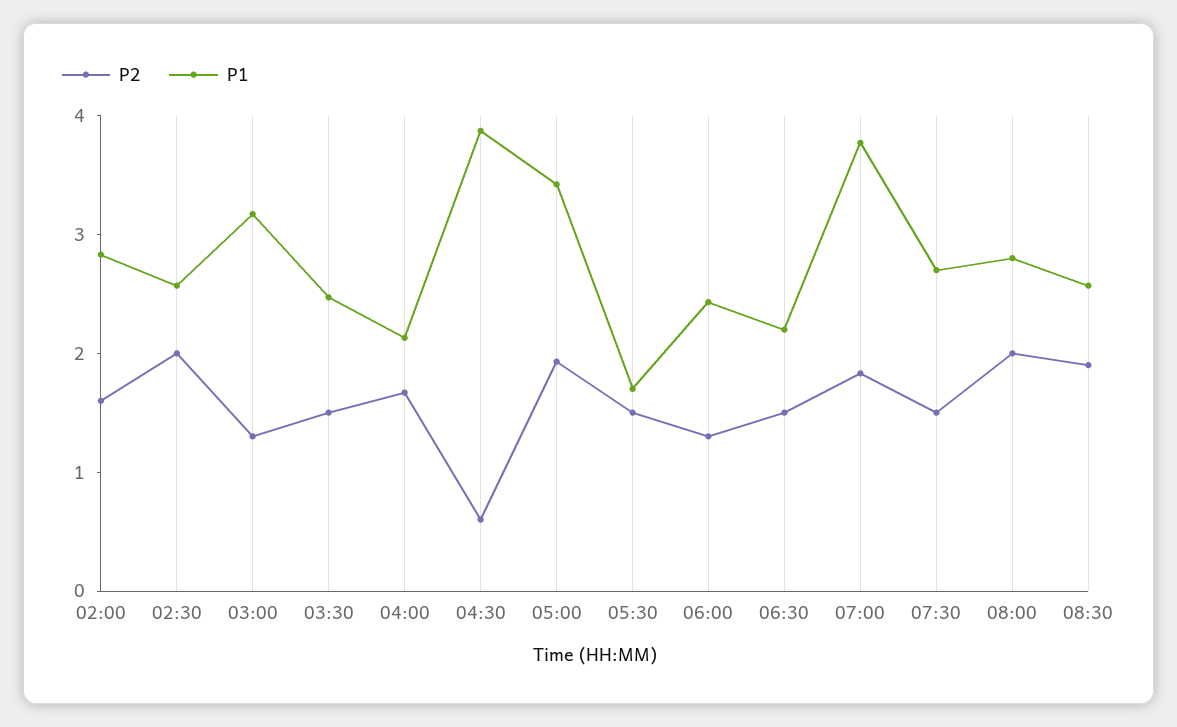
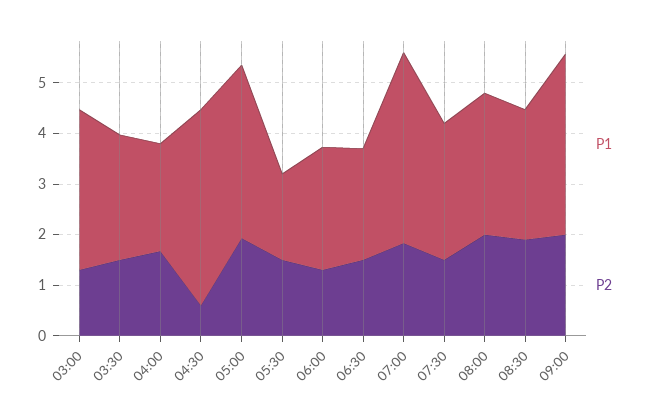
P2, 02:00: 1.6 -> none
P1, 02:00: 2.8 -> none
P2, 02:30: 2 -> none
P1, 02:30: 2.6 -> none
P1, 09:00: none -> 3.6
P2, 09:00: none -> 2

